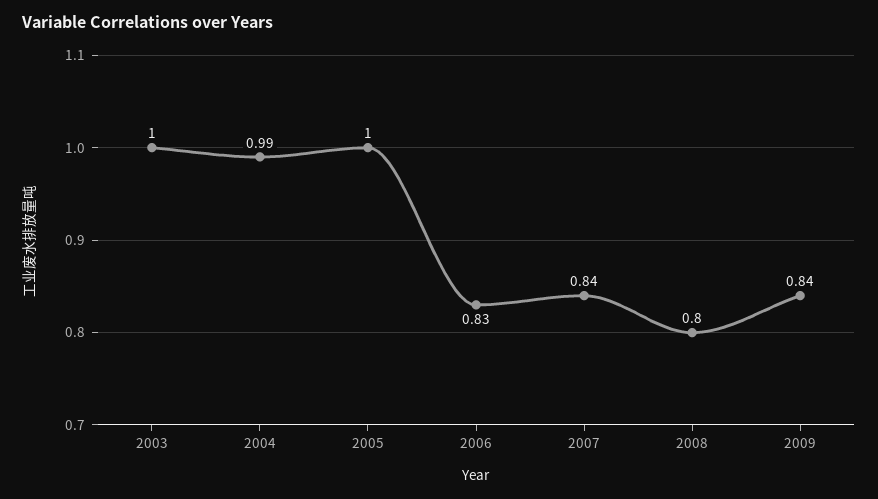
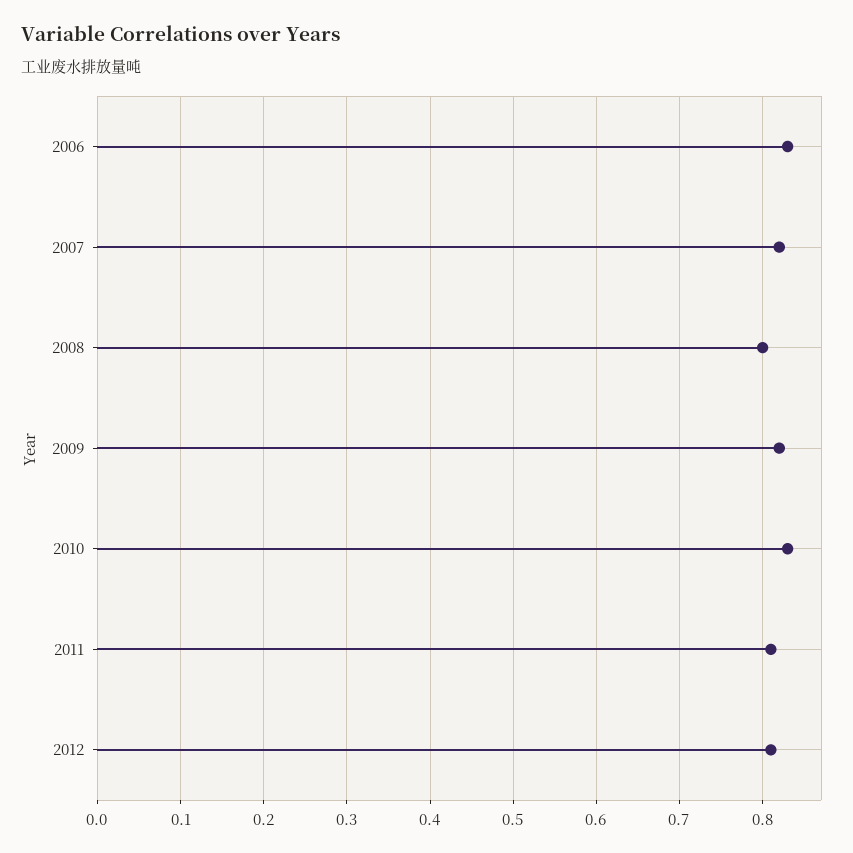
2003: 1 -> none
2004: 0.99 -> none
2005: 1 -> none
2007: 0.84 -> 0.82
2009: 0.84 -> 0.82
2010: none -> 0.83
2011: none -> 0.81
2012: none -> 0.81

